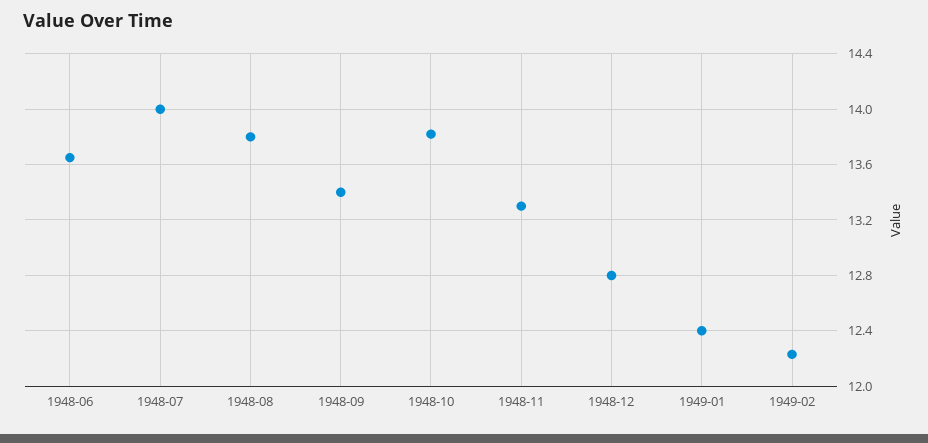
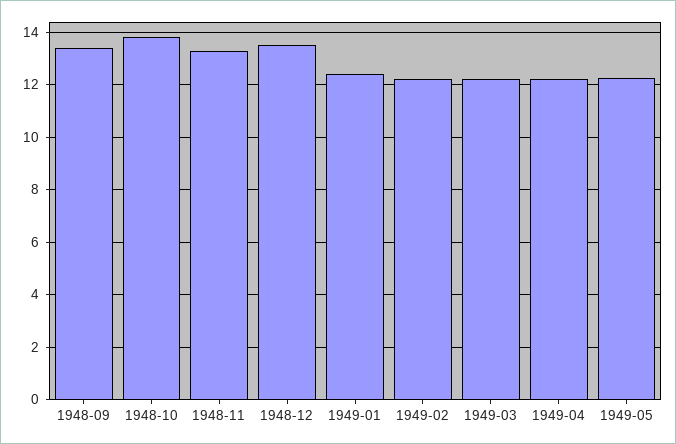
1948-06: 13.65 -> none
1948-07: 14 -> none
1948-08: 13.8 -> none
1948-12: 12.8 -> 13.5
1949-03: none -> 12.25
1949-04: none -> 12.25
1949-05: none -> 12.25

